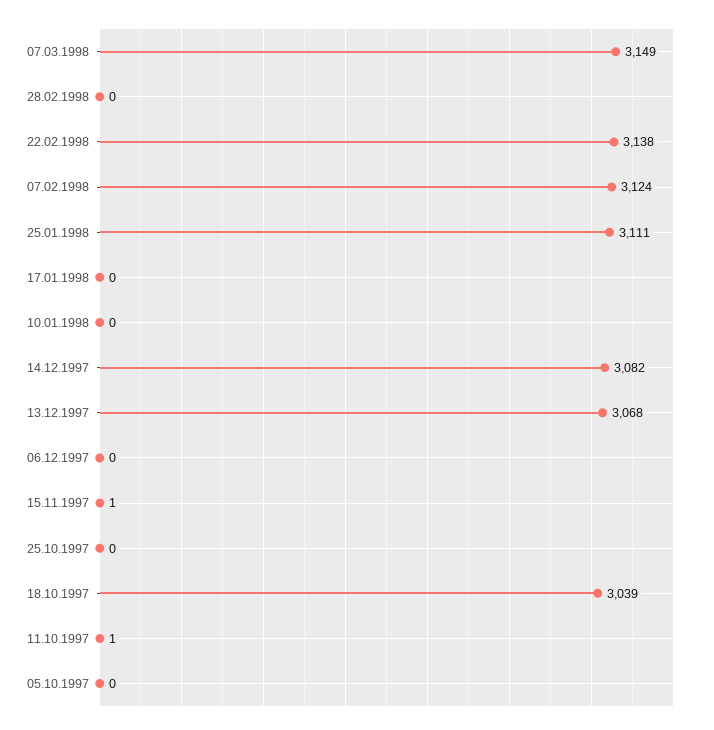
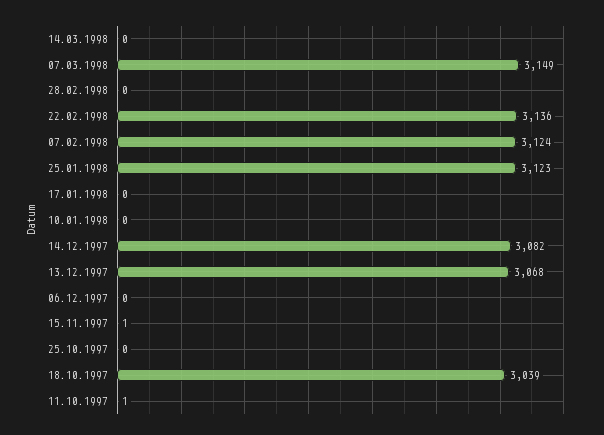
22.02.1998: 3138 -> 3136
25.01.1998: 3111 -> 3123
05.10.1997: 0 -> none
14.03.1998: none -> 0

